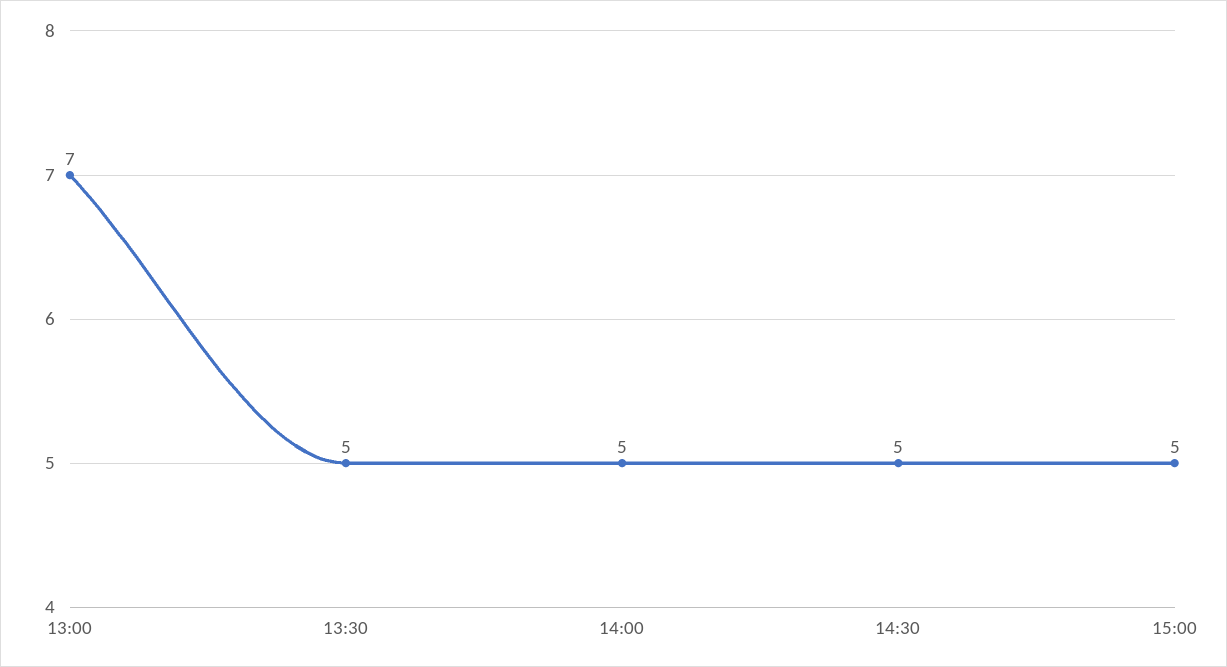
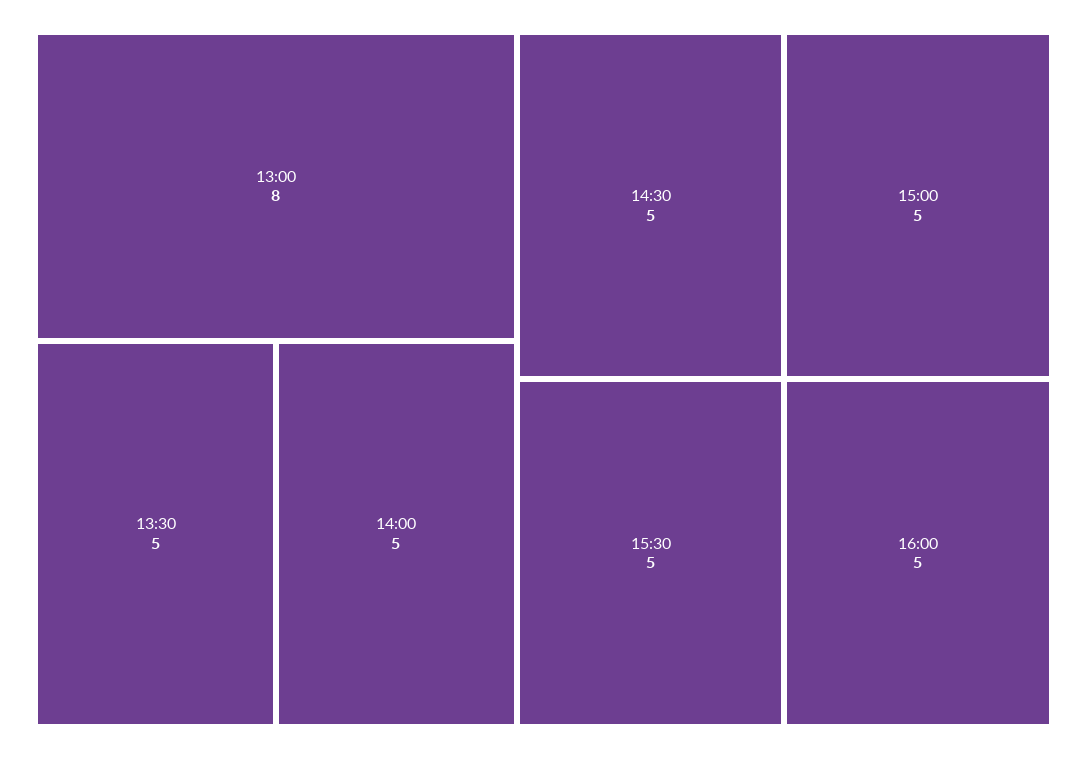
13:00: 7 -> 8
15:30: none -> 5
16:00: none -> 5

